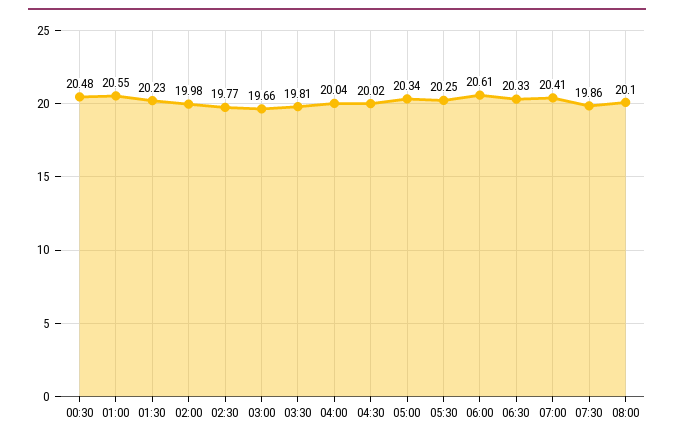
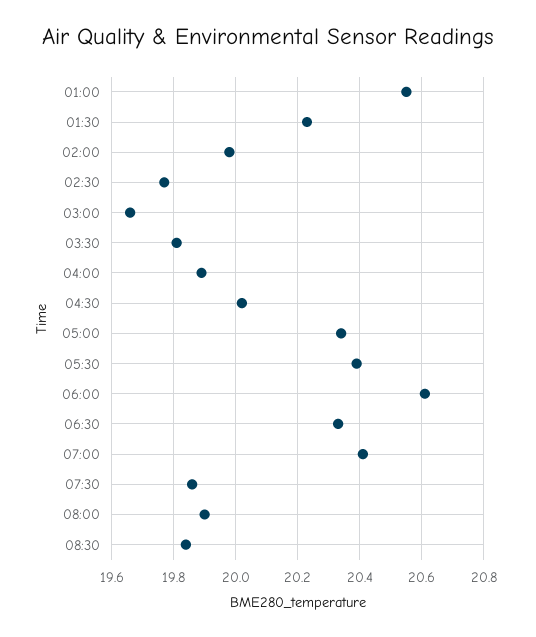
00:30: 20.48 -> none
04:00: 20.04 -> 19.9
05:30: 20.25 -> 20.4
08:00: 20.1 -> 19.9
08:30: none -> 19.85

